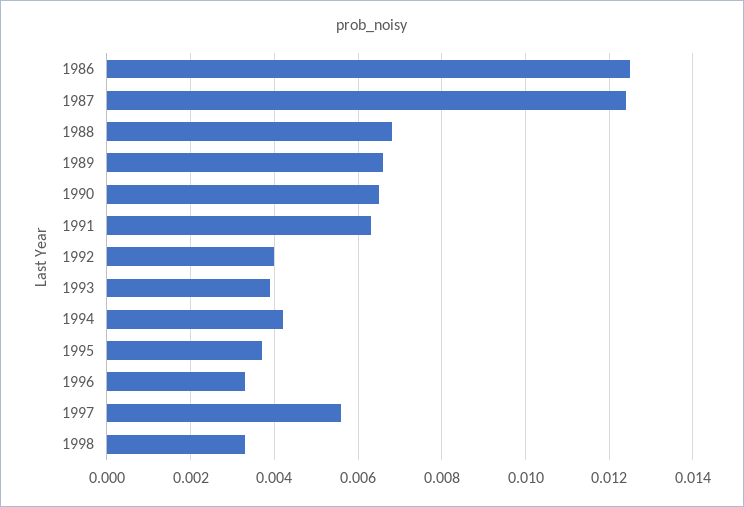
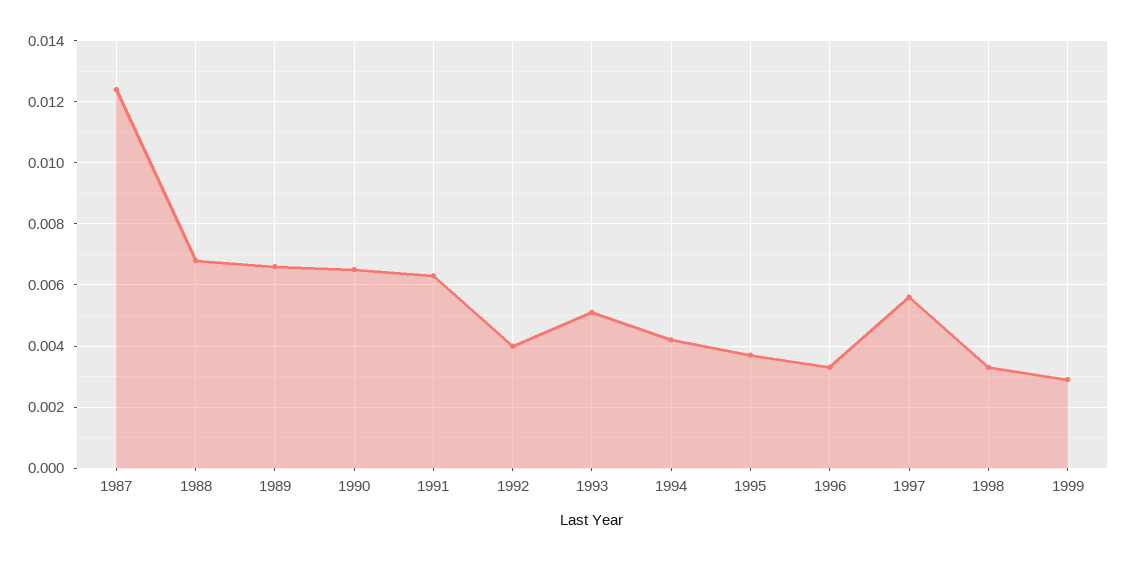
1986: 0.0125 -> none
1993: 0.004 -> 0.005
1999: none -> 0.003

